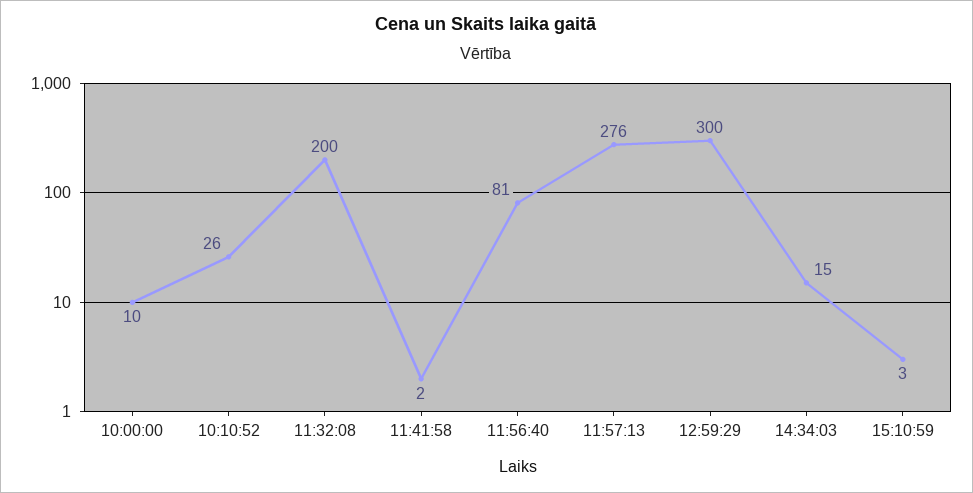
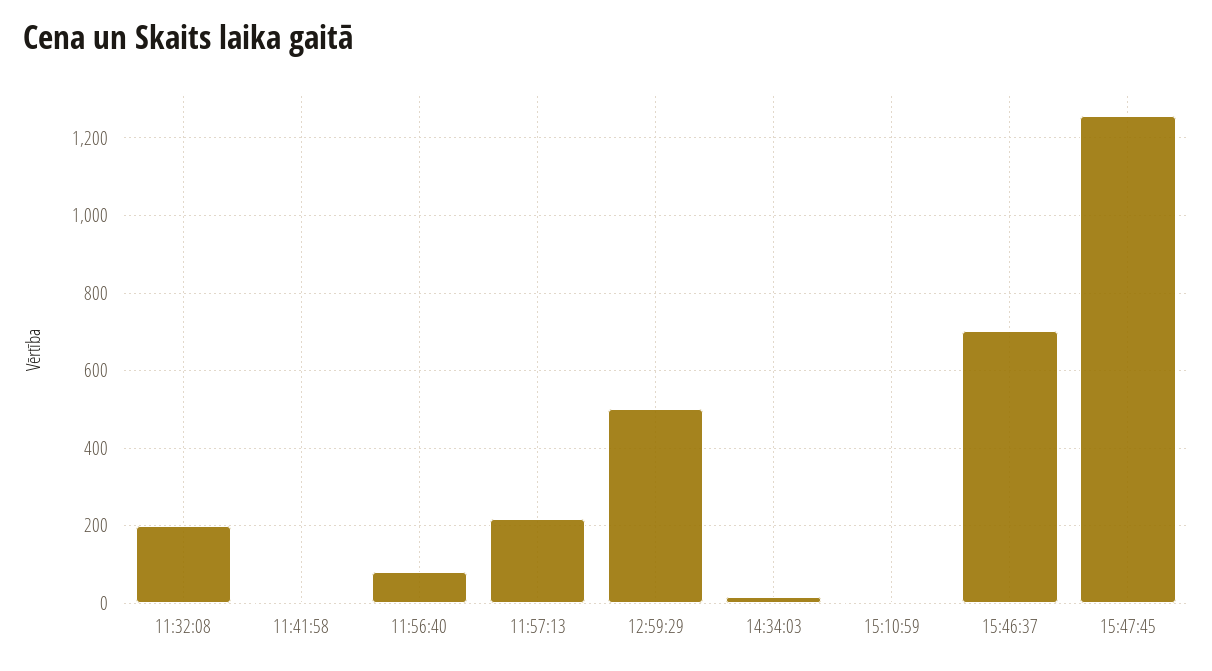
10:00:00: 10 -> none
10:10:52: 26 -> none
11:57:13: 276 -> 220
12:59:29: 300 -> 500
15:46:37: none -> 700
15:47:45: none -> 1260

